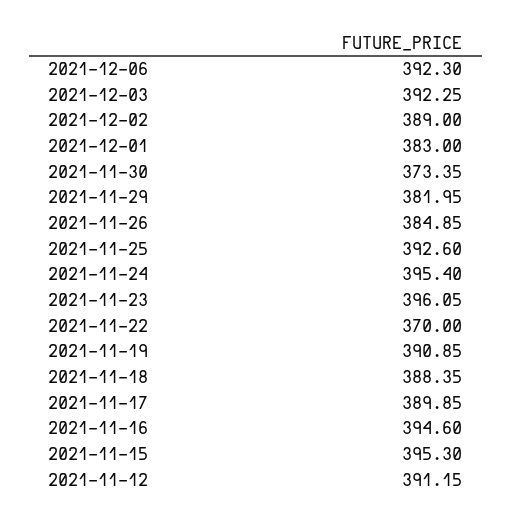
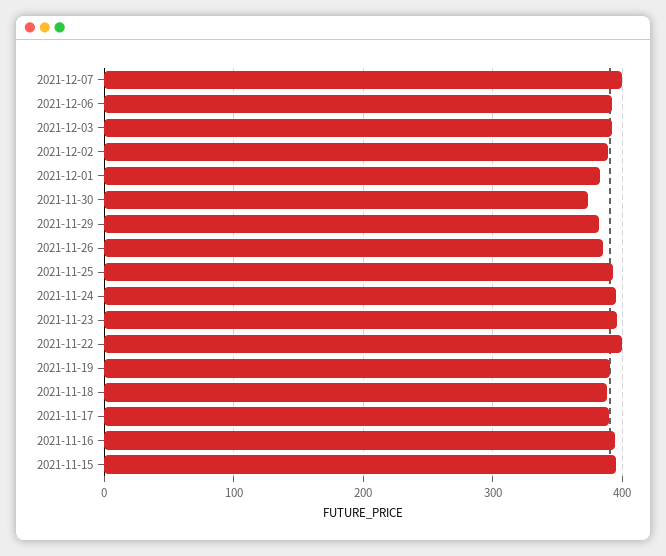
2021-11-22: 370 -> 400
2021-11-12: 391.15 -> none
2021-12-07: none -> 400

